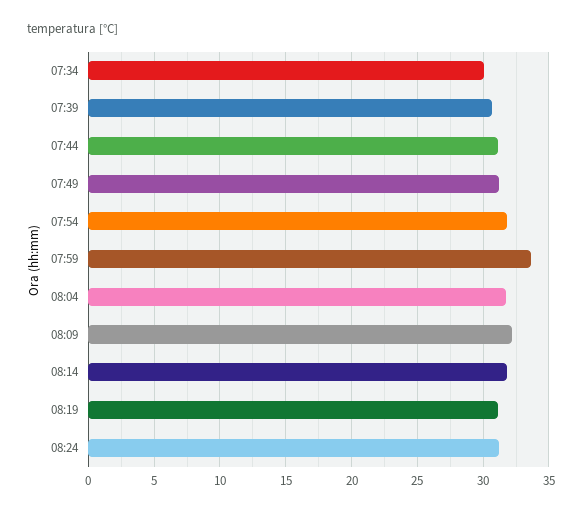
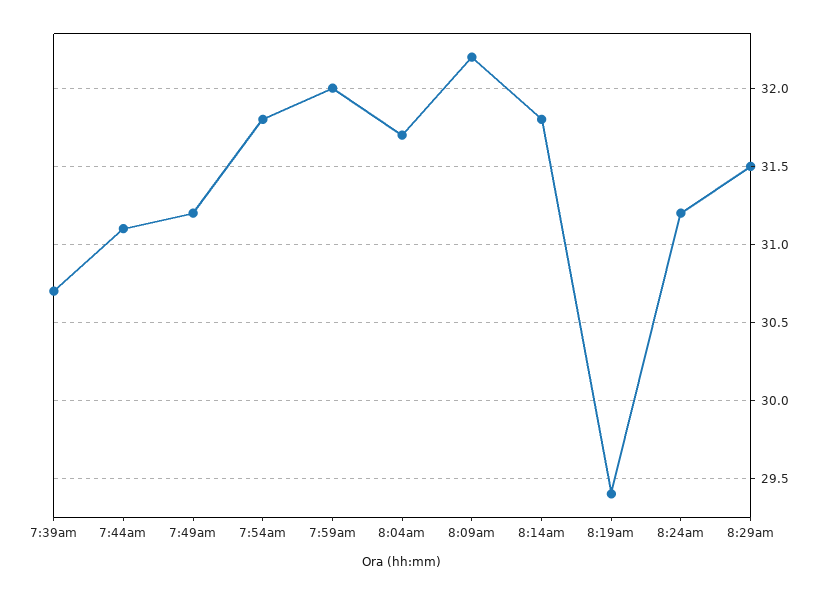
07:34: 30 -> none
07:59: 33.5 -> 32
08:19: 31 -> 29.4
8:29am: none -> 31.5

